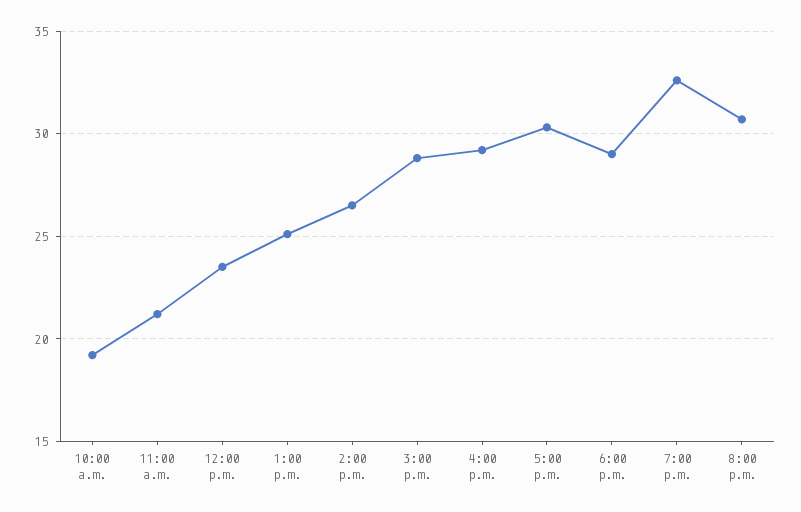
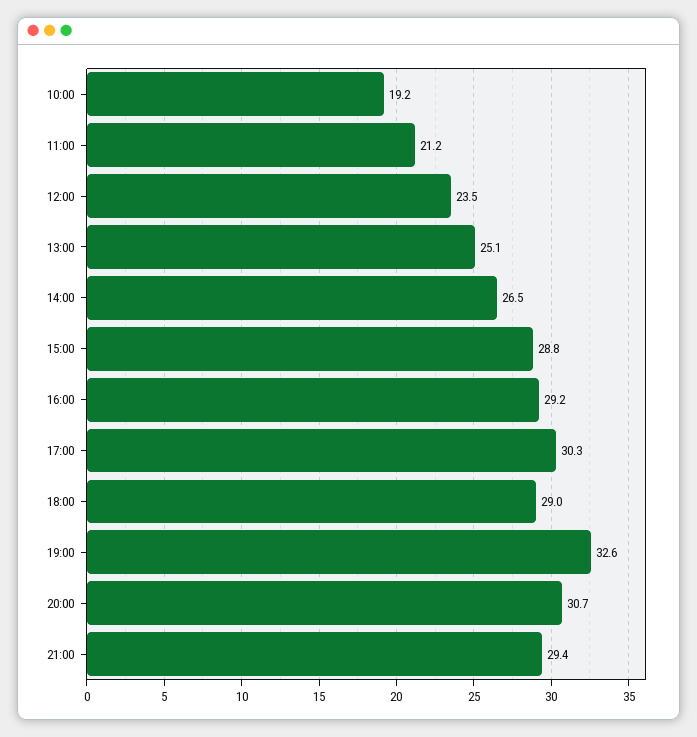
21:00: none -> 29.4

